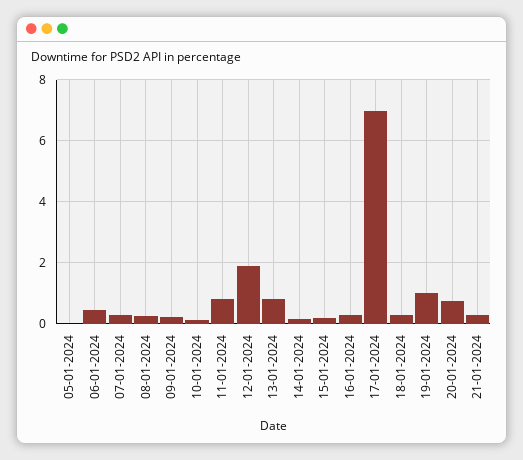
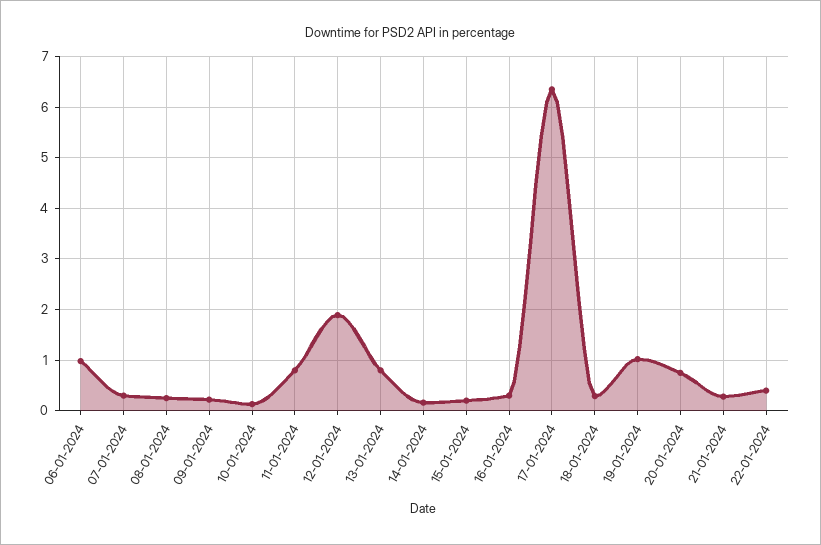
05-01-2024: 0 -> none
06-01-2024: 0.4 -> 1
17-01-2024: 7 -> 6.4
22-01-2024: none -> 0.4

